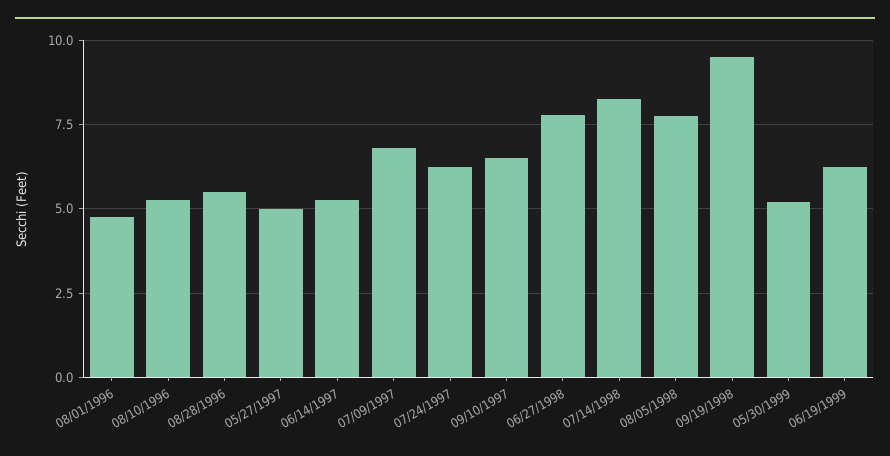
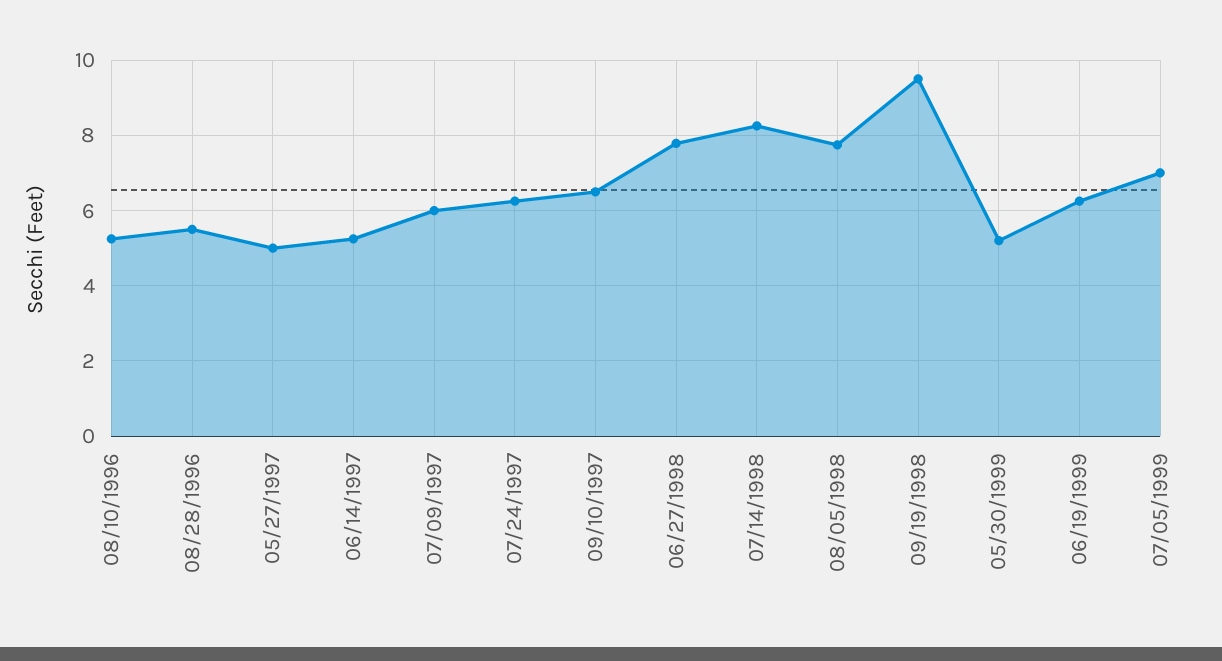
08/01/1996: 4.75 -> none
07/09/1997: 6.75 -> 6
07/05/1999: none -> 7

